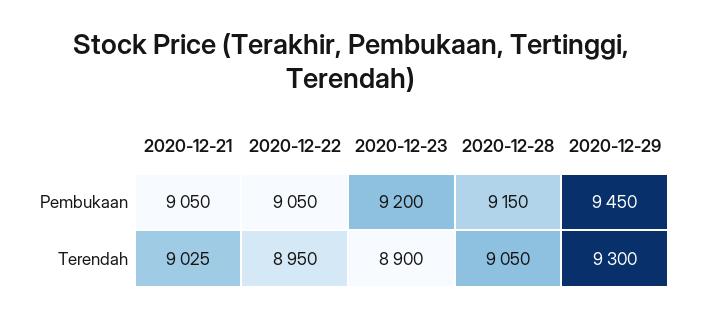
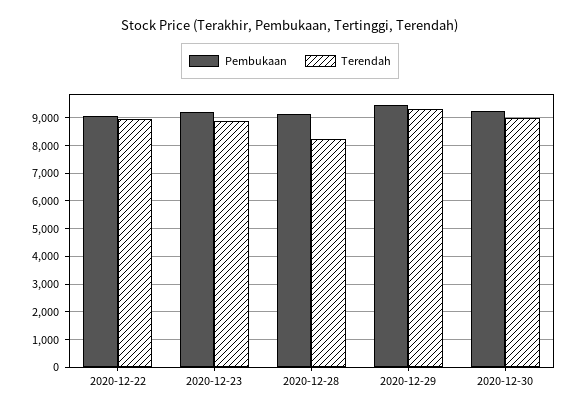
Pembukaan, 2020-12-21: 9050 -> none
Terendah, 2020-12-21: 9025 -> none
Terendah, 2020-12-28: 9050 -> 8250
Pembukaan, 2020-12-30: none -> 9250
Terendah, 2020-12-30: none -> 9000

